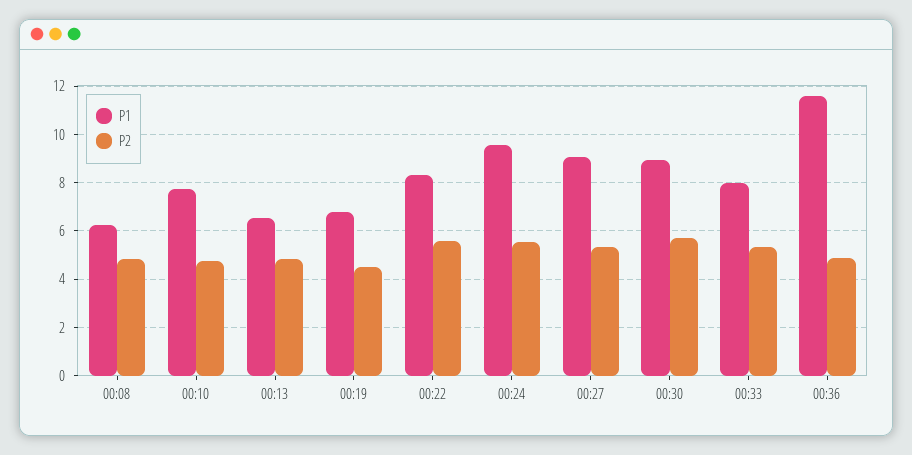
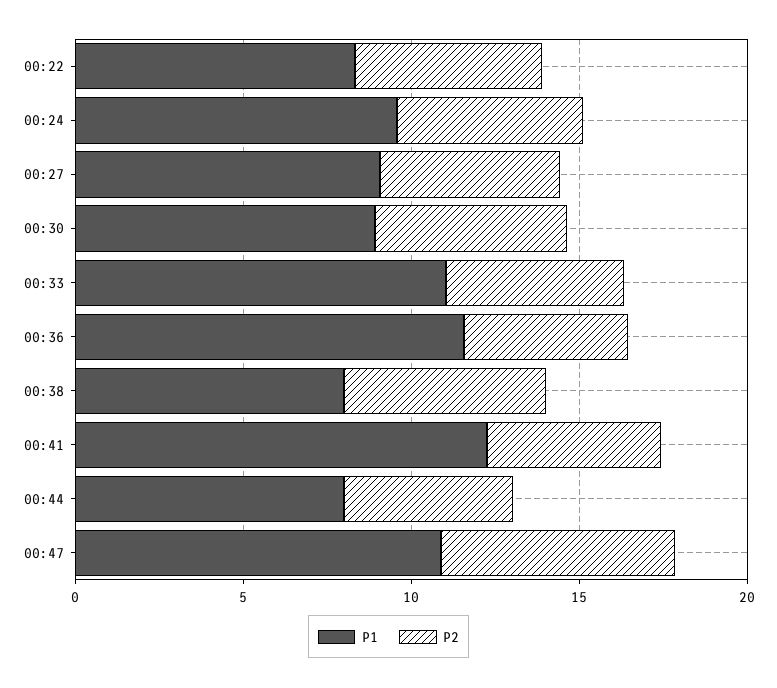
P1, 00:08: 6.25 -> none
P2, 00:08: 4.75 -> none
P1, 00:10: 7.75 -> none
P2, 00:10: 4.75 -> none
P1, 00:13: 6.5 -> none
P2, 00:13: 4.75 -> none
P1, 00:19: 6.75 -> none
P2, 00:19: 4.5 -> none
P1, 00:33: 8 -> 11
P1, 00:38: none -> 8
P2, 00:38: none -> 6
P1, 00:41: none -> 12
P2, 00:41: none -> 5
P1, 00:44: none -> 8
P2, 00:44: none -> 5
P1, 00:47: none -> 11
P2, 00:47: none -> 7

